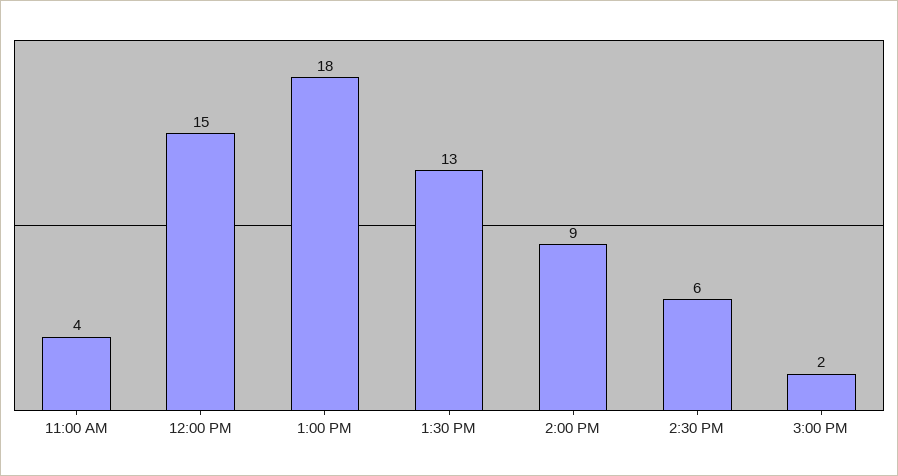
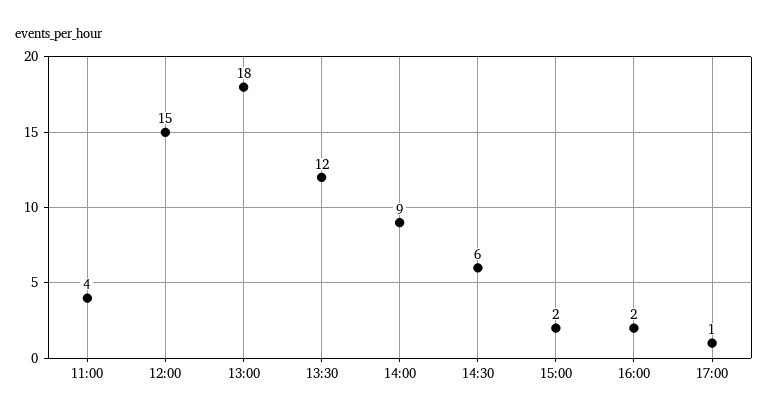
1:30 PM: 13 -> 12
16:00: none -> 2
17:00: none -> 1

